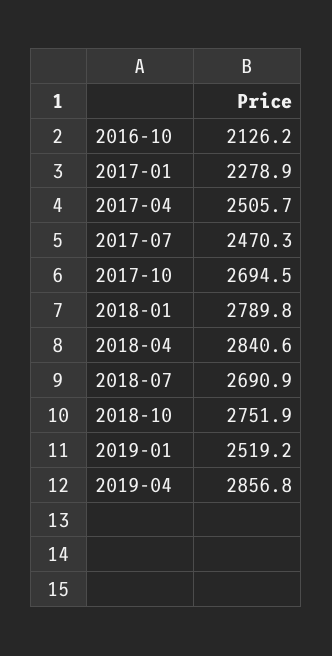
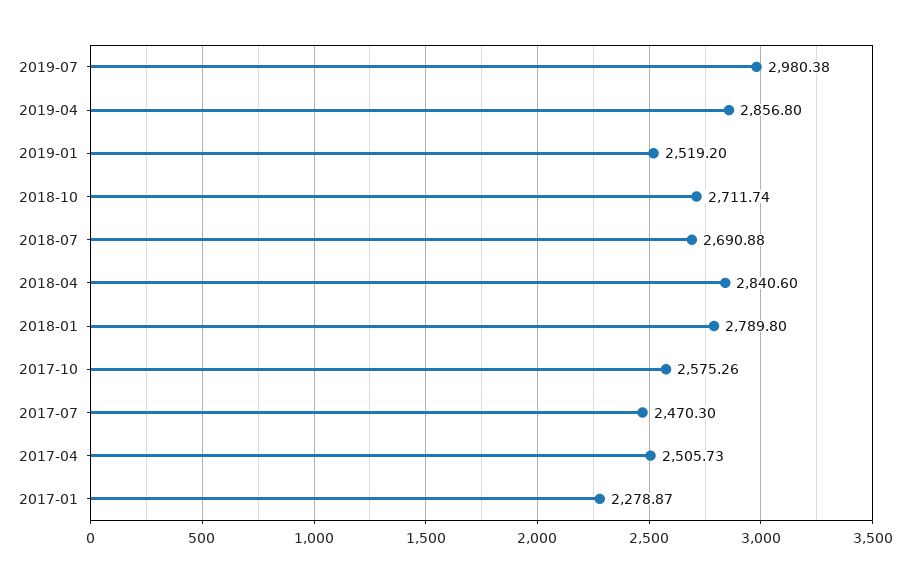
2016-10: 2126.2 -> none
2017-10: 2694.5 -> 2575.26
2018-10: 2751.9 -> 2711.74
2019-07: none -> 2980.38

